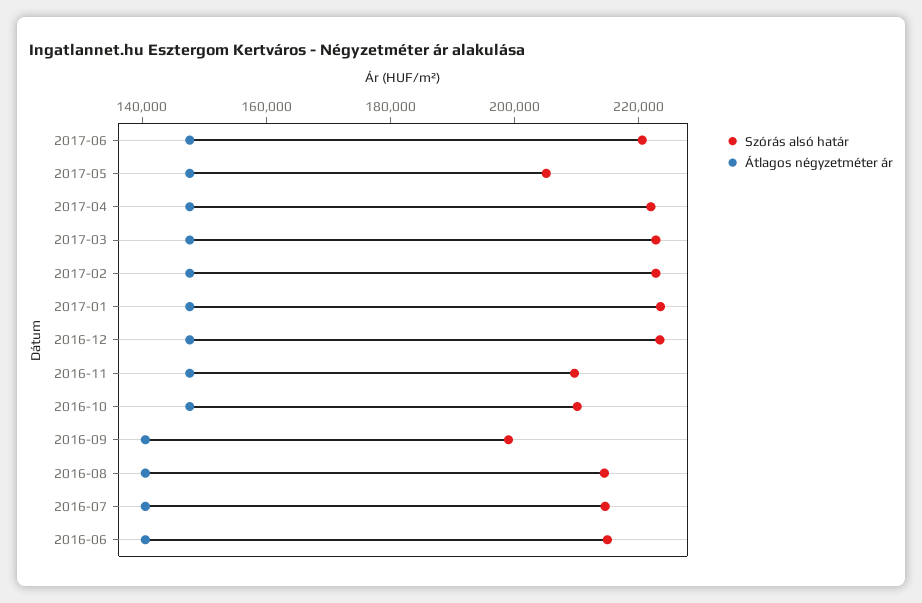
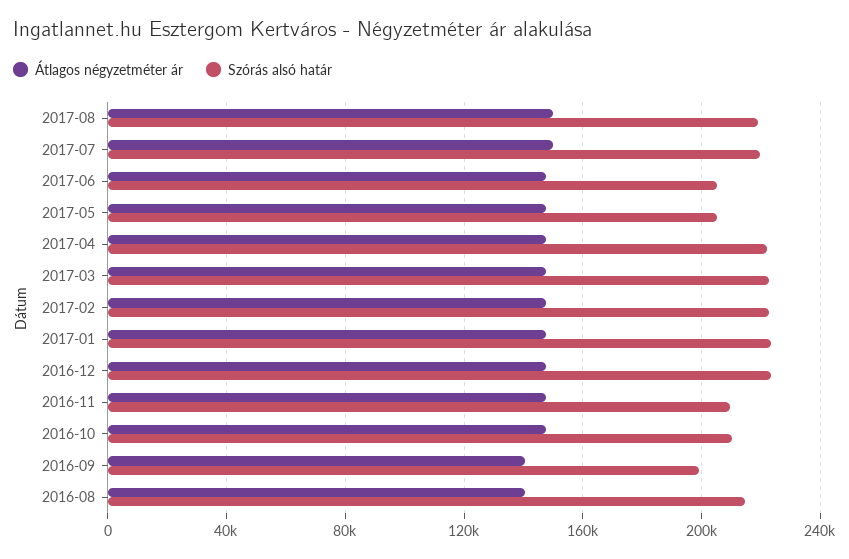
Szórás alsó határ, 2017-06: 220000 -> 205000
Szórás alsó határ, 2016-07: 215000 -> none
Átlagos négyzetméter ár, 2016-07: 140000 -> none
Szórás alsó határ, 2016-06: 215000 -> none
Átlagos négyzetméter ár, 2016-06: 140000 -> none
Átlagos négyzetméter ár, 2017-08: none -> 150000
Szórás alsó határ, 2017-08: none -> 220000
Átlagos négyzetméter ár, 2017-07: none -> 150000
Szórás alsó határ, 2017-07: none -> 220000

